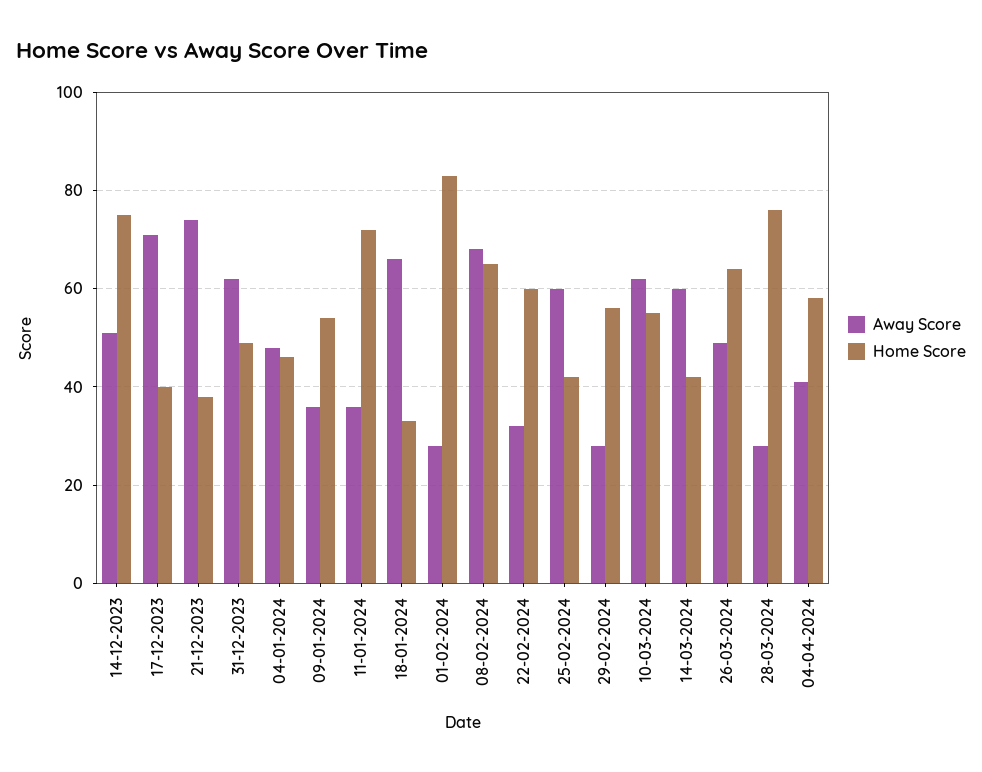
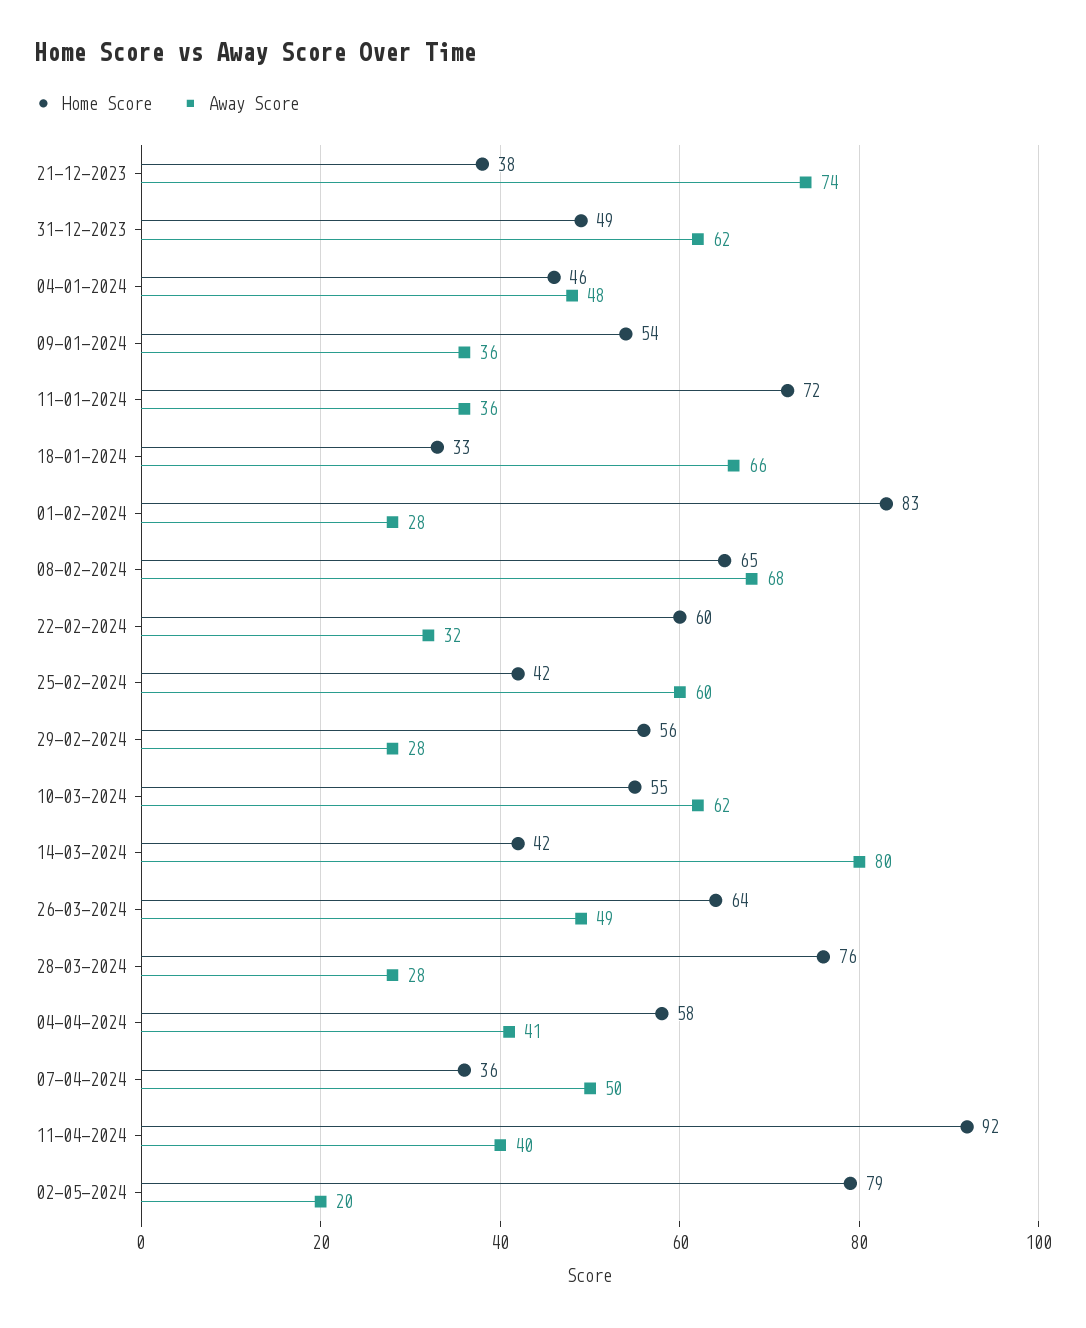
Away Score, 14-12-2023: 50 -> none
Home Score, 14-12-2023: 75 -> none
Away Score, 17-12-2023: 70 -> none
Home Score, 17-12-2023: 40 -> none
Away Score, 14-03-2024: 60 -> 80
Home Score, 07-04-2024: none -> 36
Away Score, 07-04-2024: none -> 50
Home Score, 11-04-2024: none -> 92
Away Score, 11-04-2024: none -> 40
Home Score, 02-05-2024: none -> 79
Away Score, 02-05-2024: none -> 20

